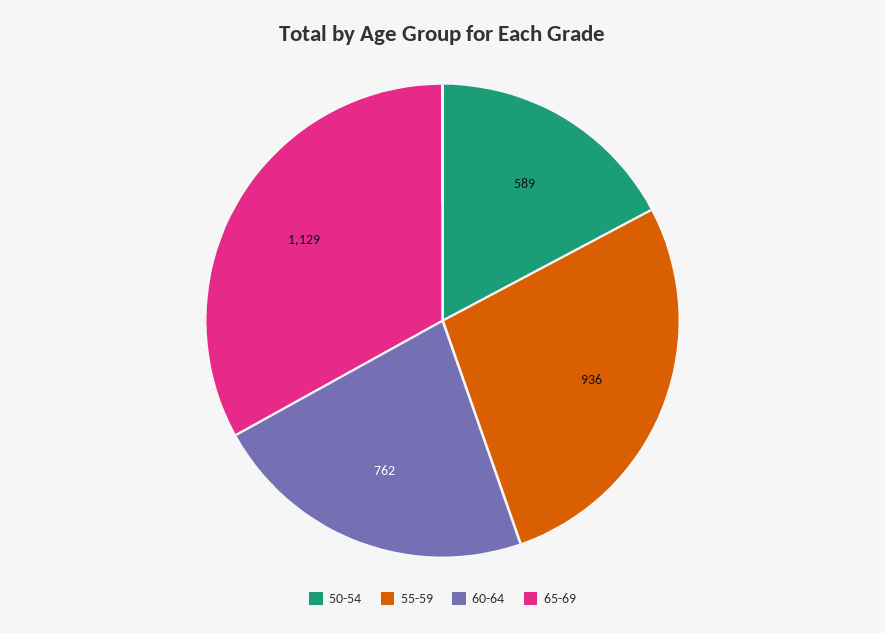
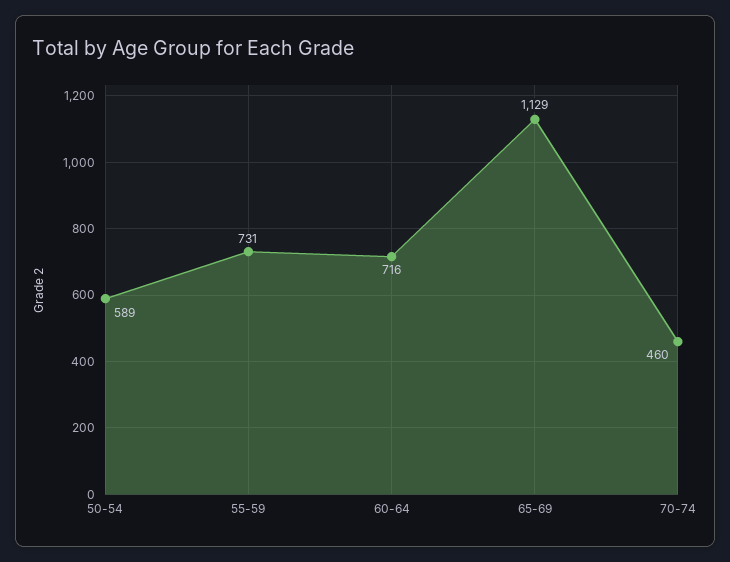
55-59: 936 -> 731
60-64: 762 -> 716
70-74: none -> 460

